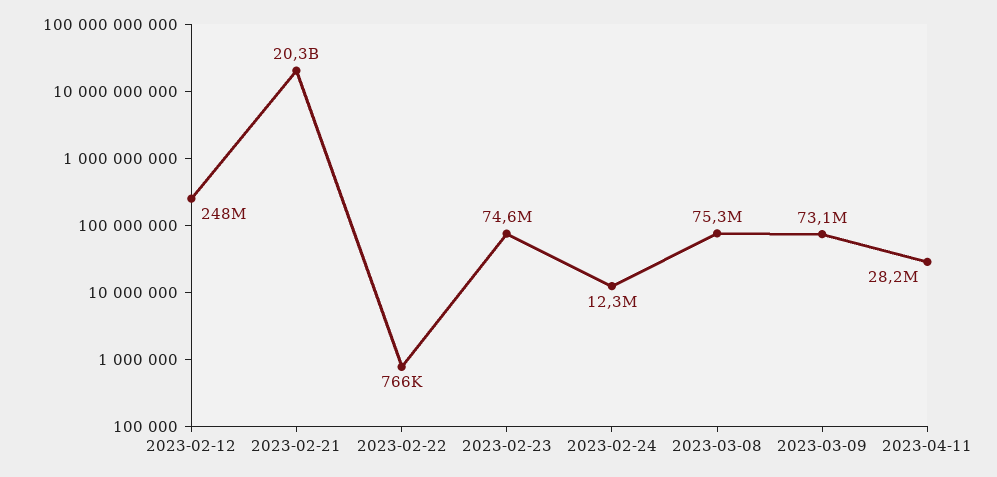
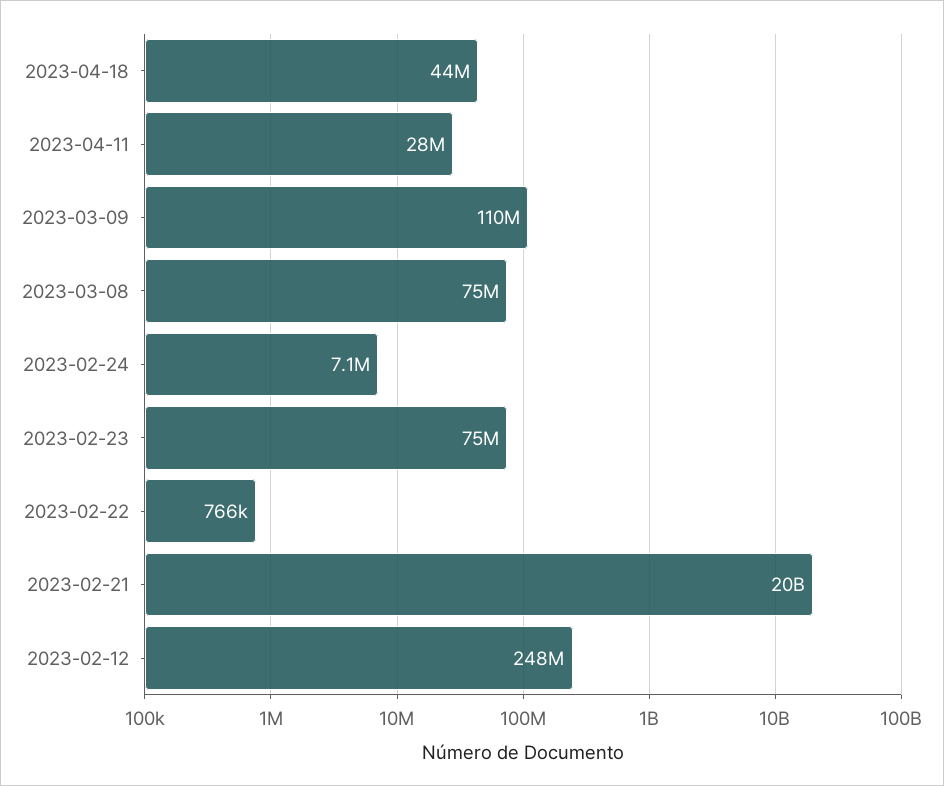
2023-02-24: 12300000 -> 7100000
2023-03-09: 73100000 -> 110000000
2023-04-18: none -> 44000000

